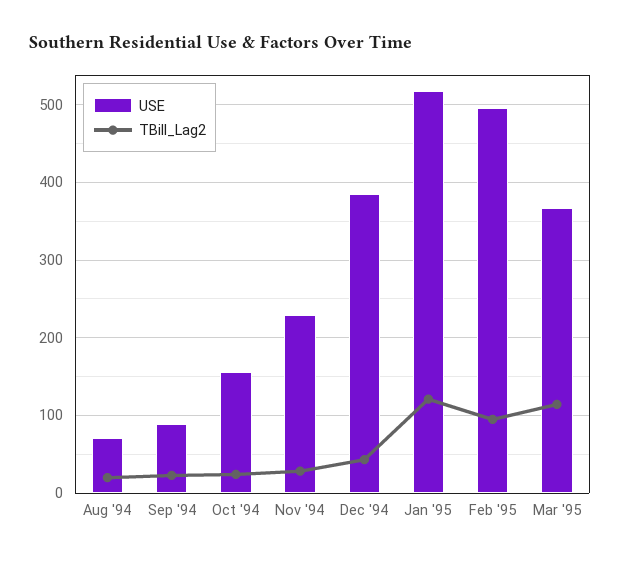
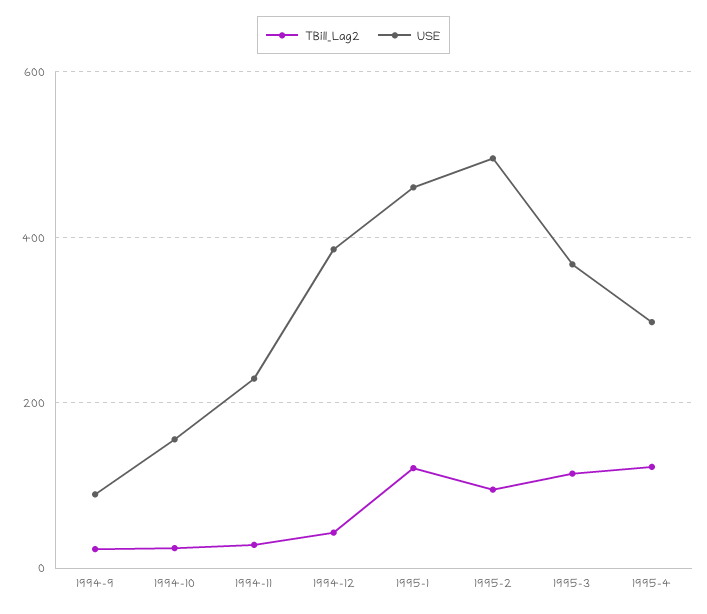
USE, Aug '94: 70 -> none
TBill_Lag2, Aug '94: 20 -> none
USE, Jan '95: 520 -> 460
TBill_Lag2, 1995-4: none -> 120
USE, 1995-4: none -> 300

